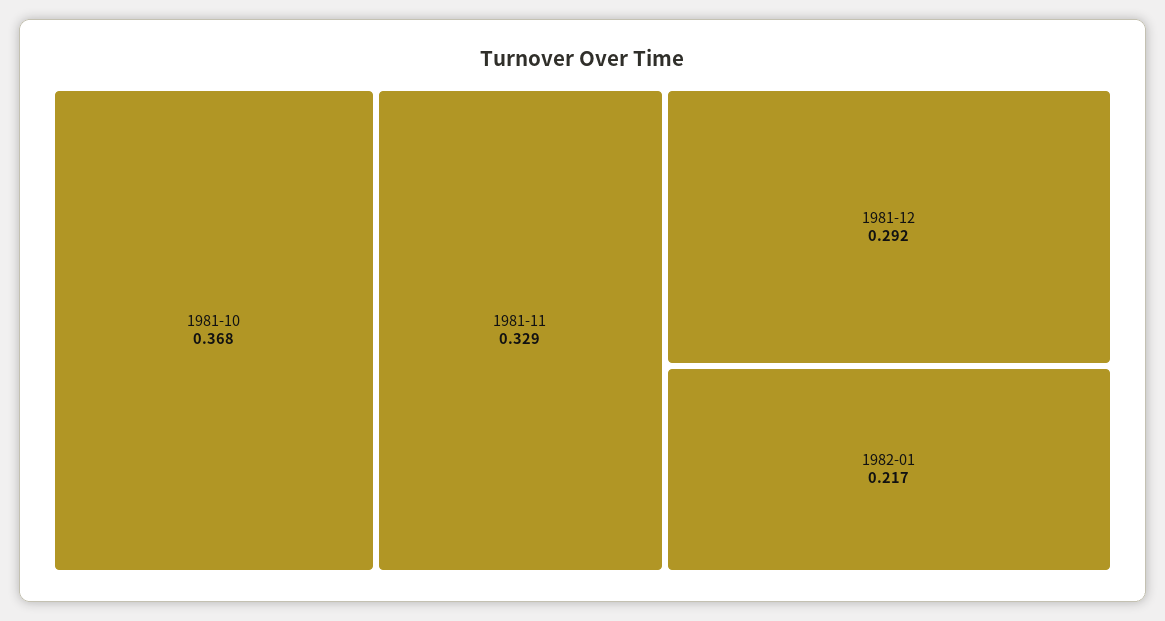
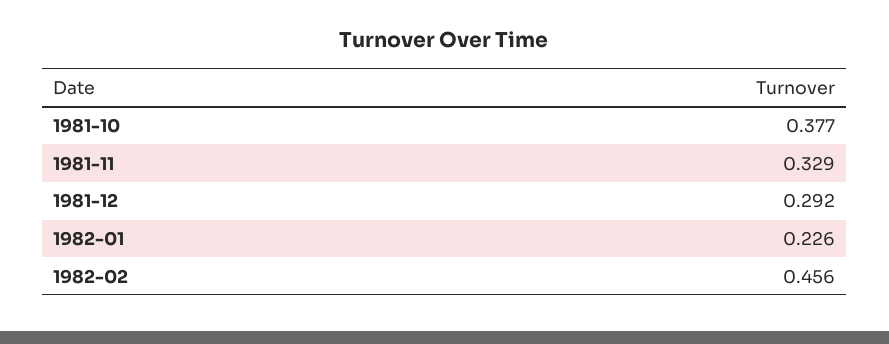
1981-10: 0.368 -> 0.377
1982-01: 0.217 -> 0.226
1982-02: none -> 0.456

